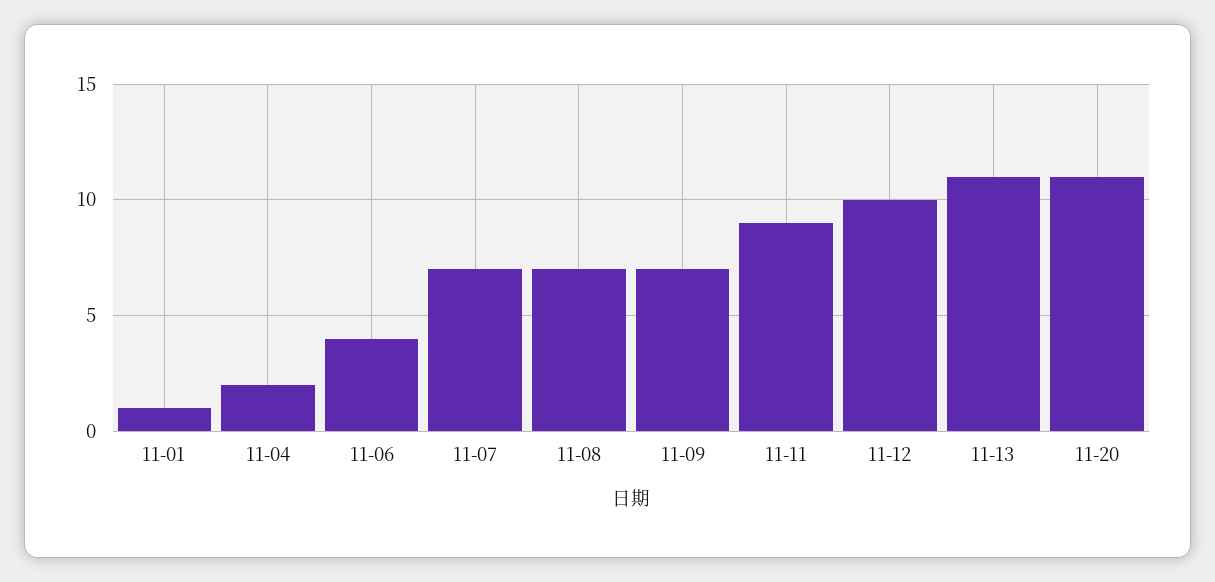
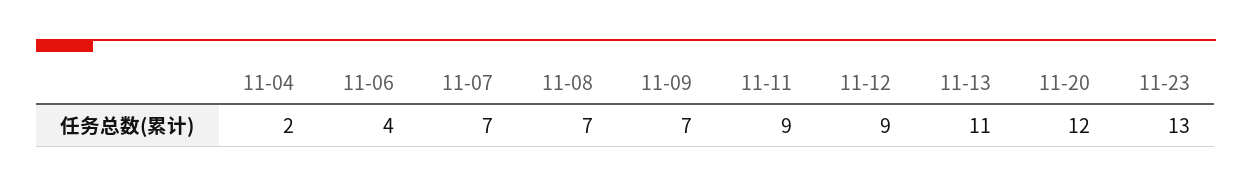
11-01: 1 -> none
11-12: 10 -> 9
11-20: 11 -> 12
11-23: none -> 13

